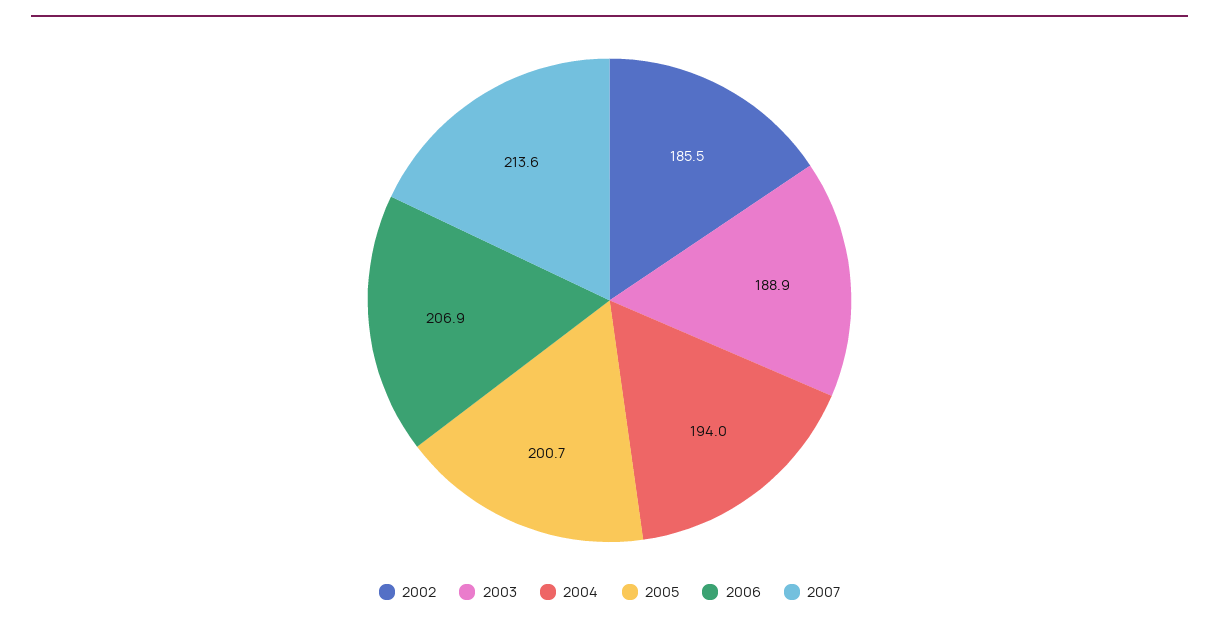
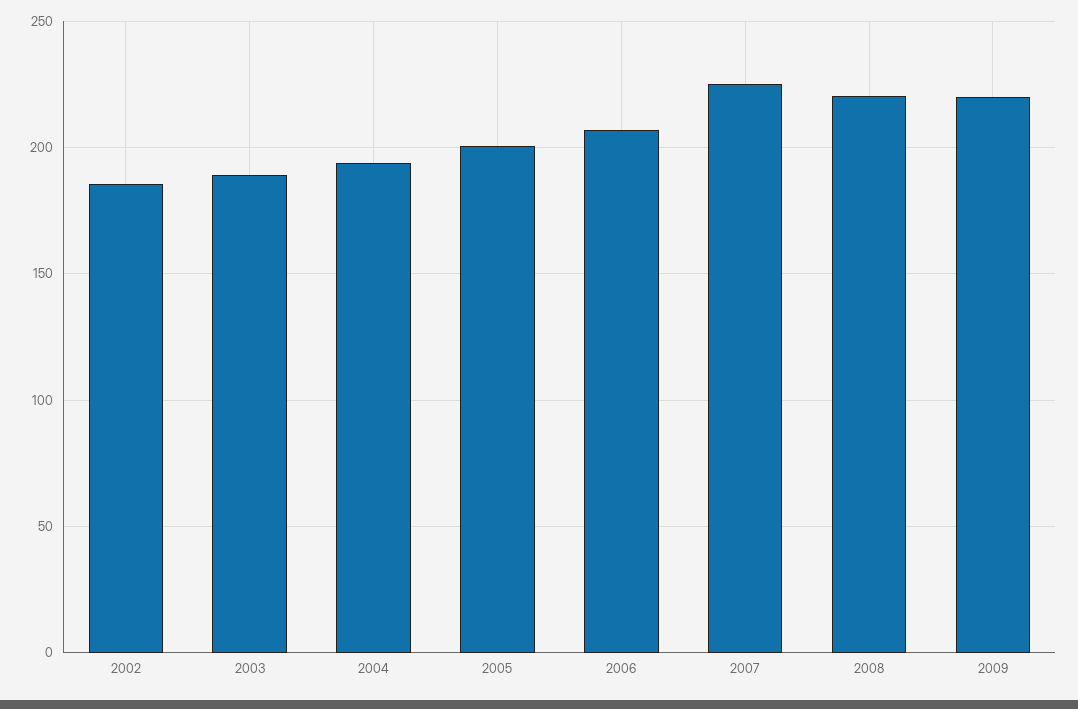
2007: 213.6 -> 225
2008: none -> 220
2009: none -> 220

